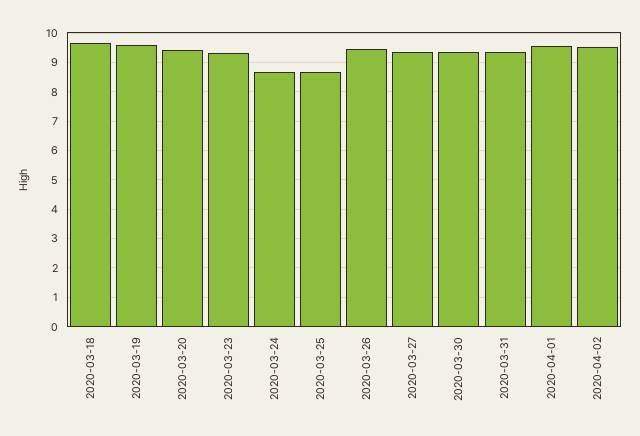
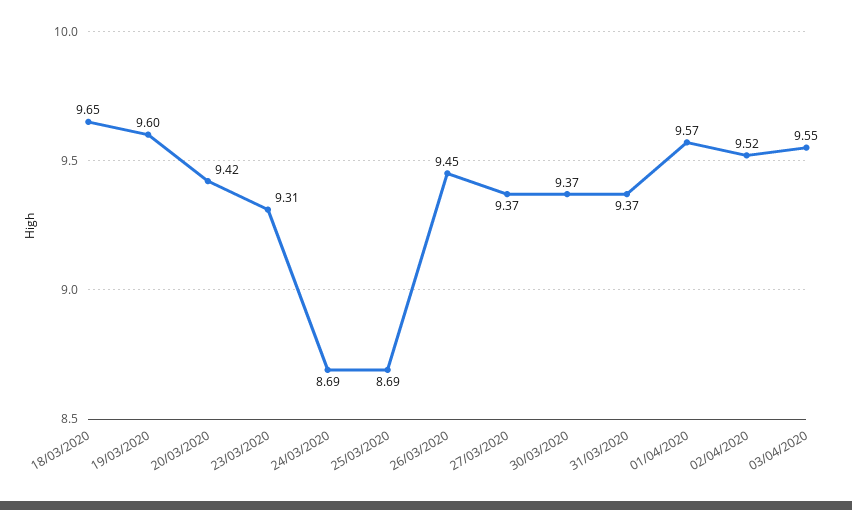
03/04/2020: none -> 9.55

